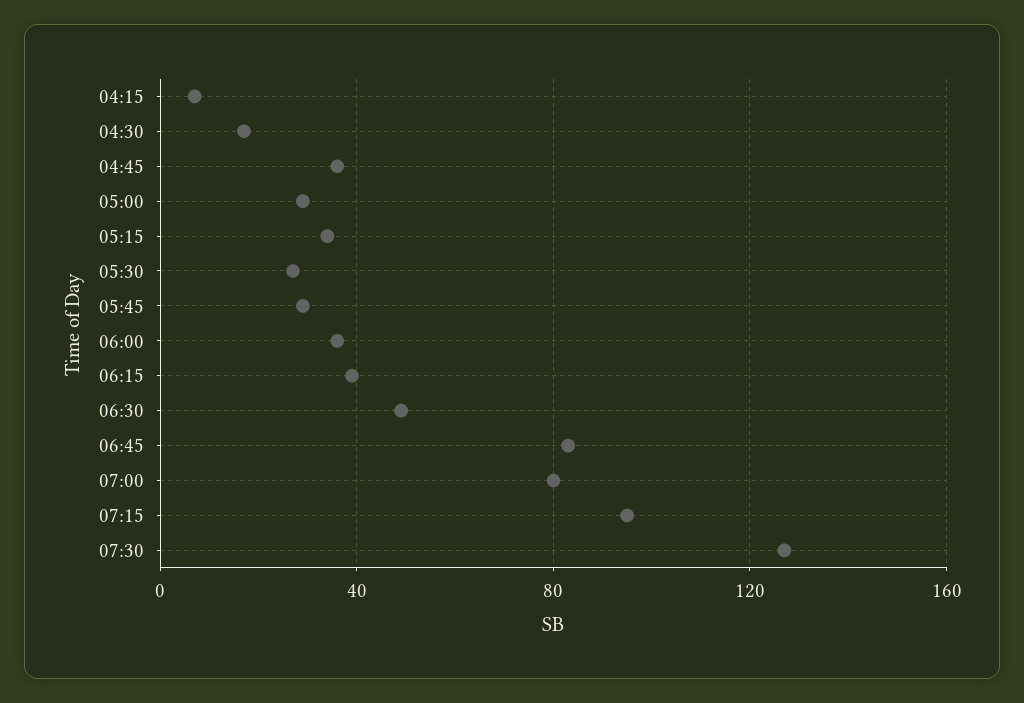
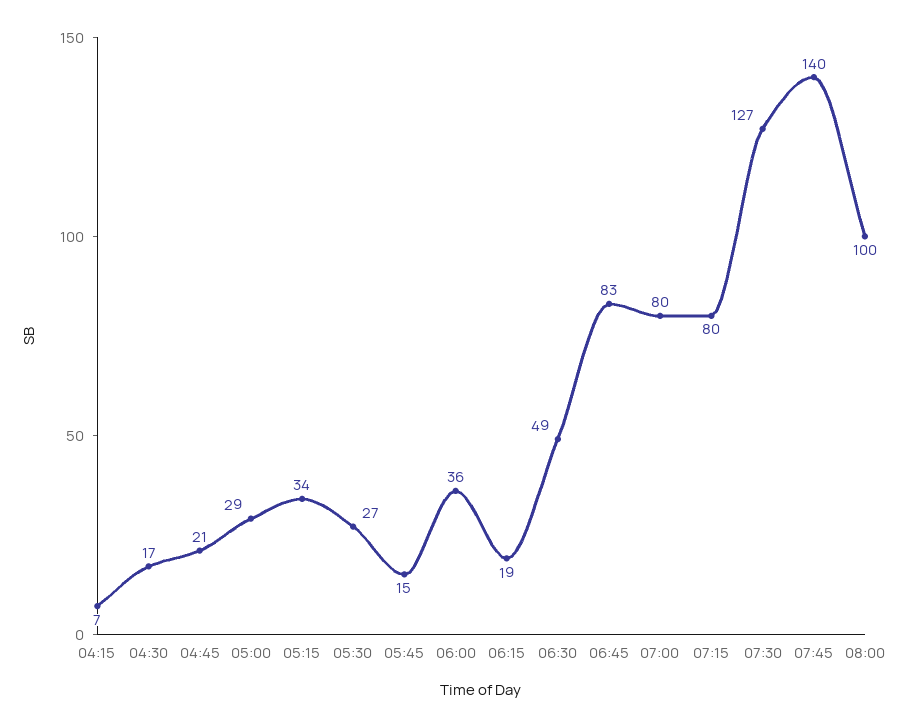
04:45: 35 -> 21
05:45: 30 -> 15
06:15: 40 -> 19
07:15: 95 -> 80
07:45: none -> 140
08:00: none -> 100

